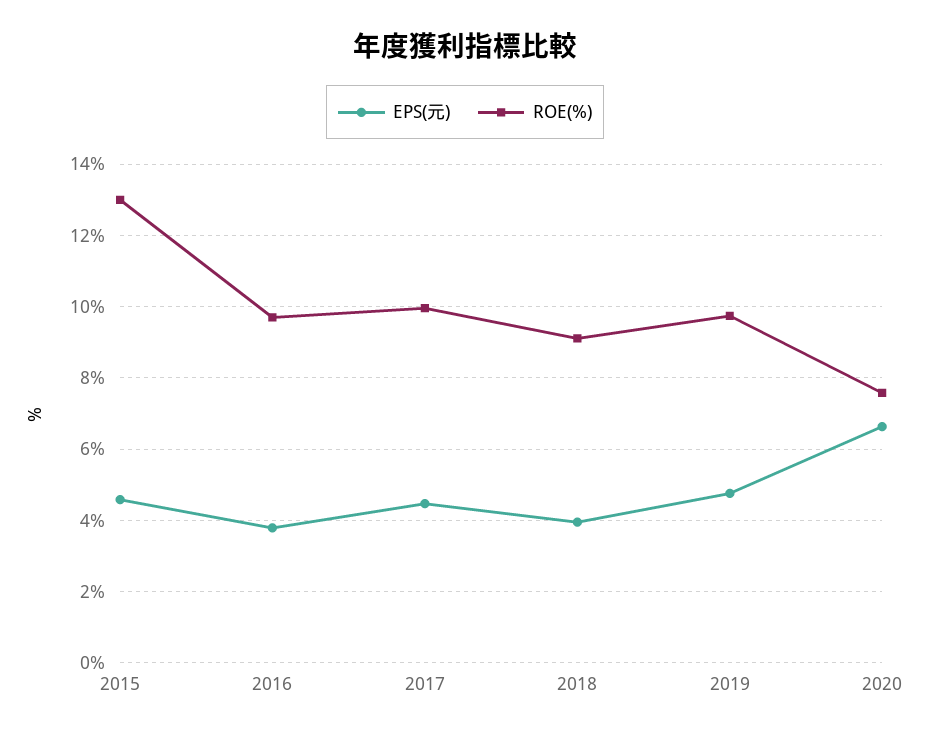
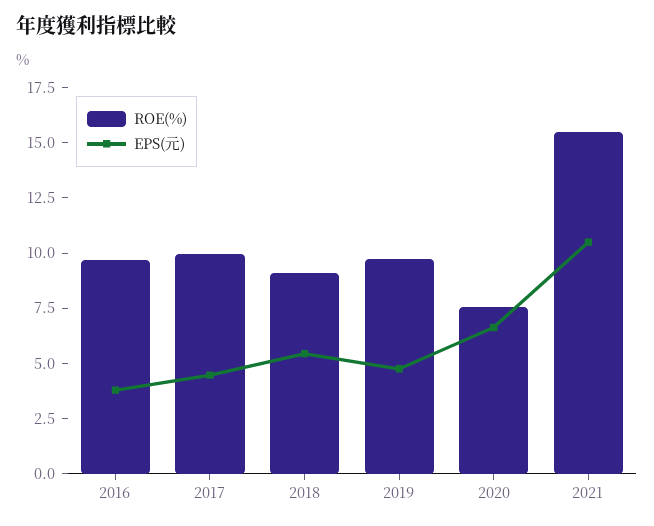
EPS(元), 2015: 4.6 -> none
ROE(%), 2015: 13 -> none
EPS(元), 2018: 4 -> 5.5
ROE(%), 2021: none -> 15.5
EPS(元), 2021: none -> 10.5

